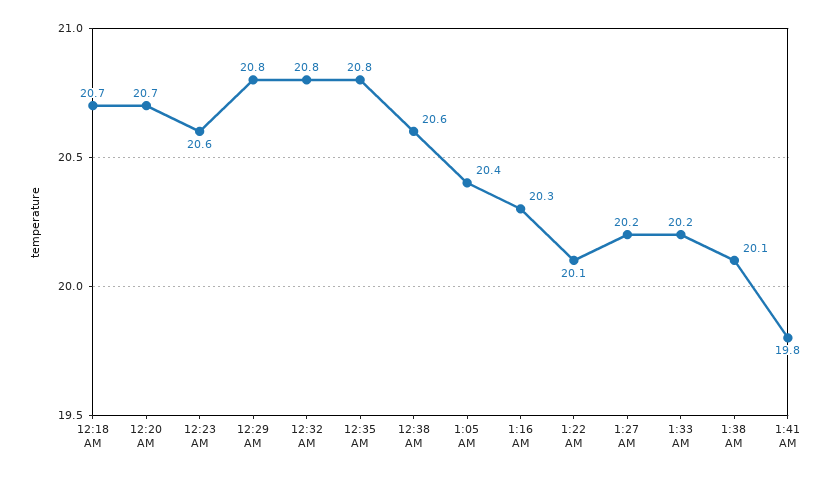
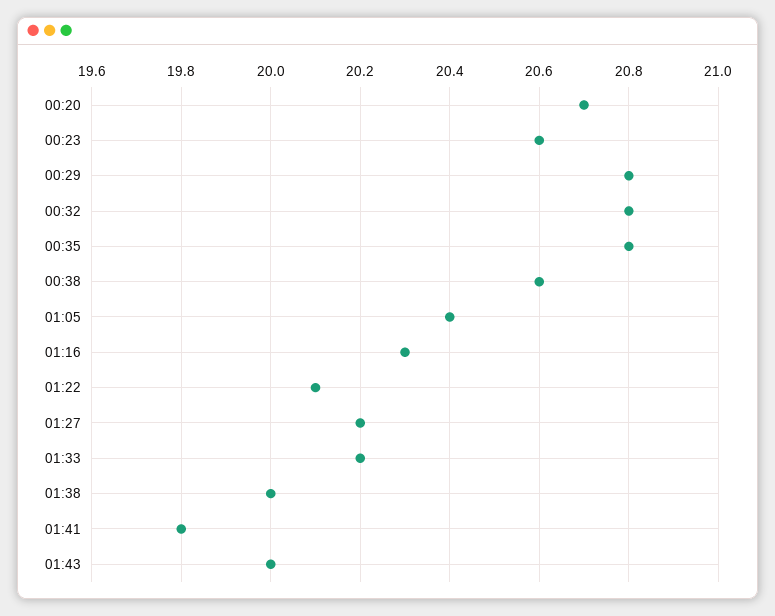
12:18 AM: 20.7 -> none
1:38 AM: 20.1 -> 20
01:43: none -> 20

